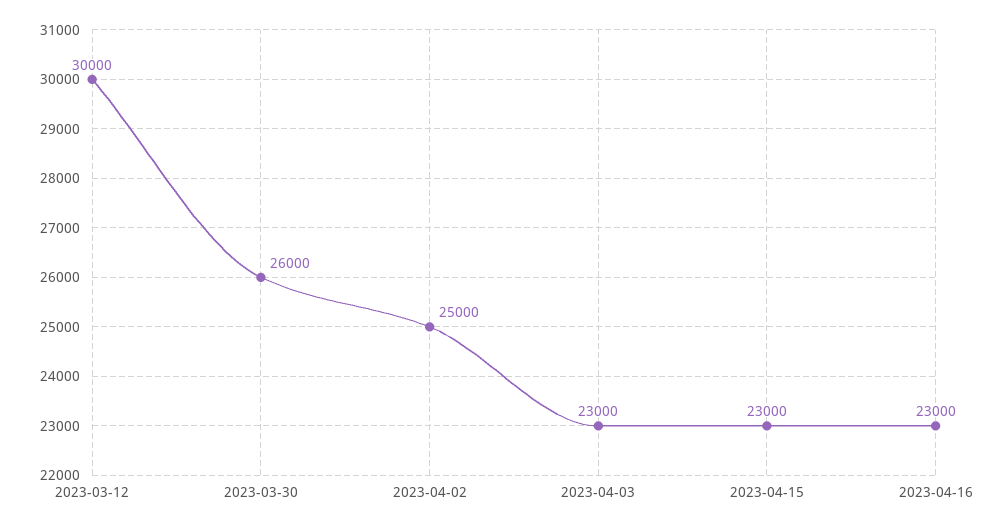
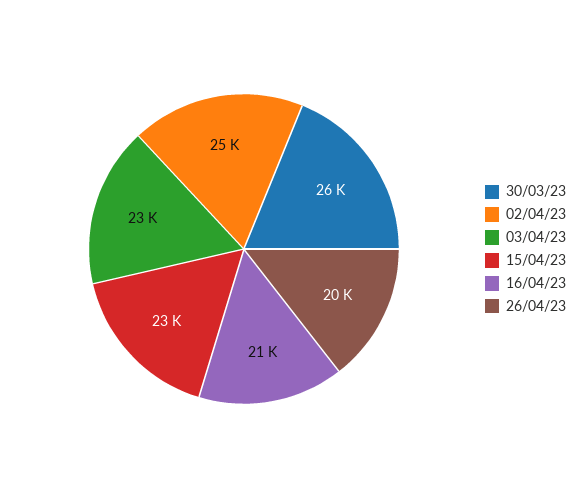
2023-03-12: 30000 -> none
2023-04-16: 23000 -> 21000
26/04/23: none -> 20000

